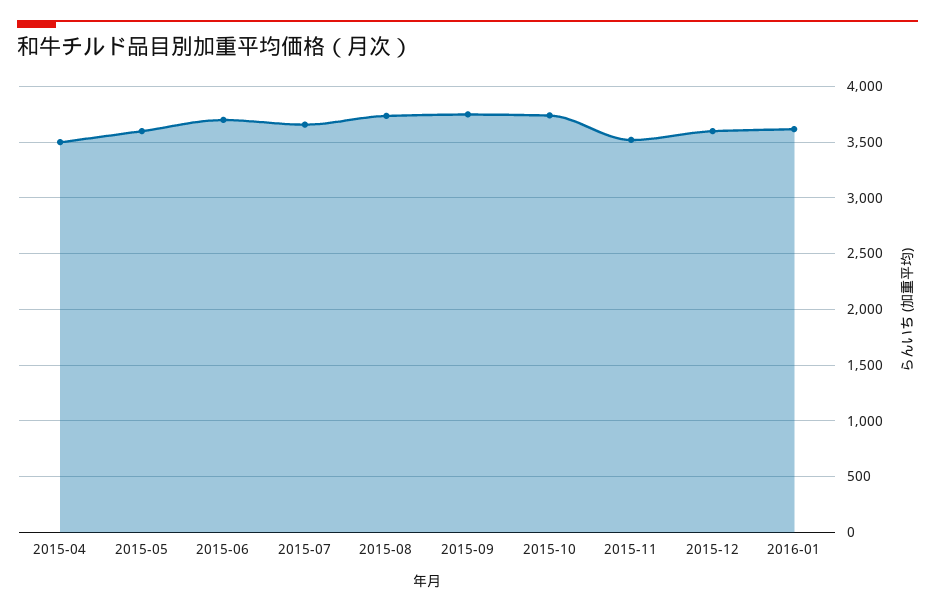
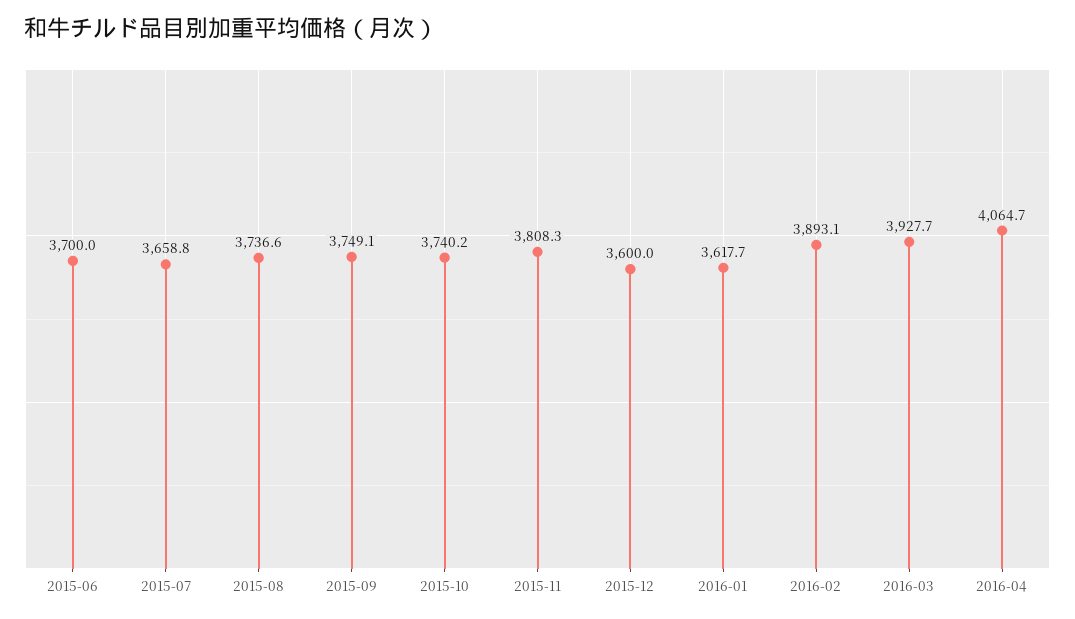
2015-04: 3500 -> none
2015-05: 3600 -> none
2015-11: 3500 -> 3808.3
2016-02: none -> 3893.1
2016-03: none -> 3927.7
2016-04: none -> 4064.7

